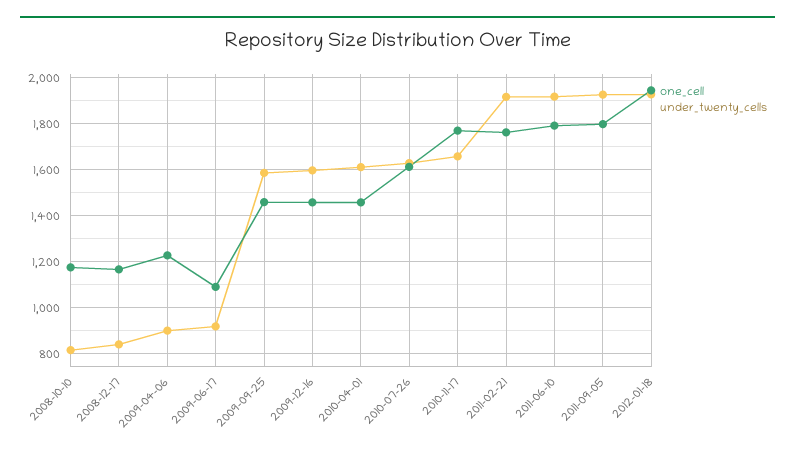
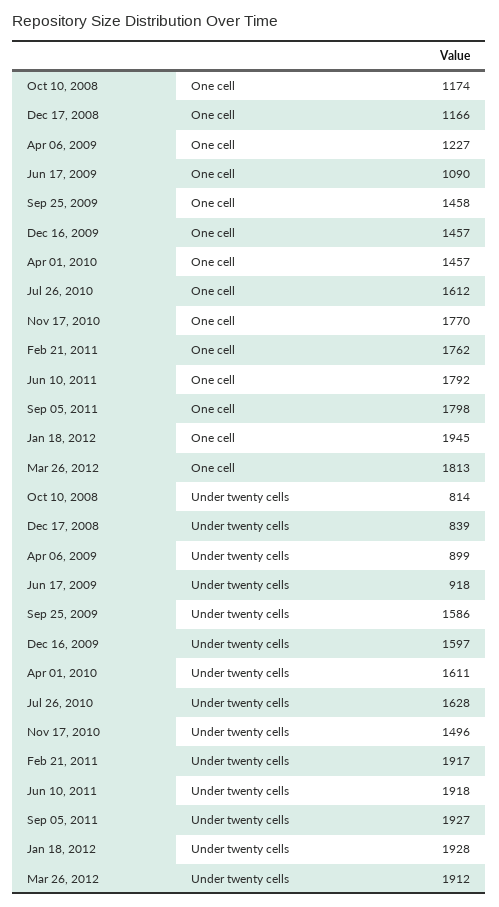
under_twenty_cells, 2010-11-17: 1650 -> 1496
one_cell, Mar 26, 2012: none -> 1813
under_twenty_cells, Mar 26, 2012: none -> 1912

